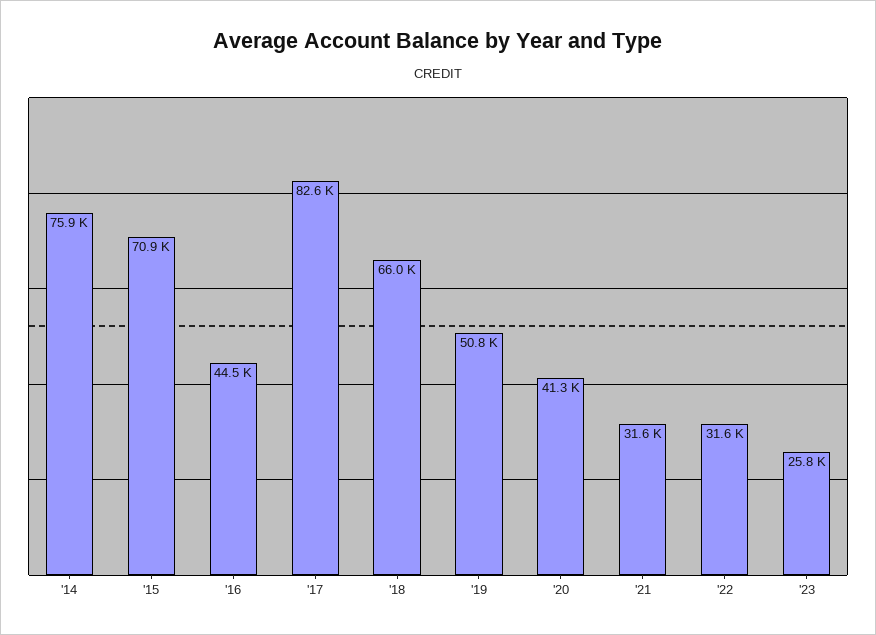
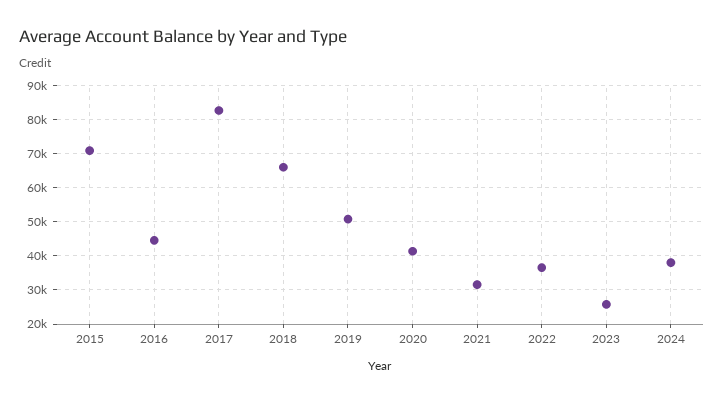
'14: 75900 -> none
'22: 31600 -> 36000
2024: none -> 38000

